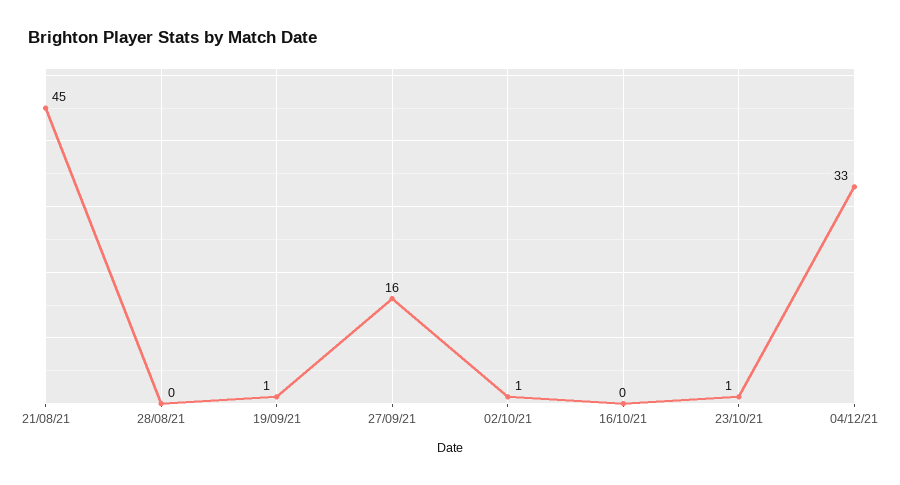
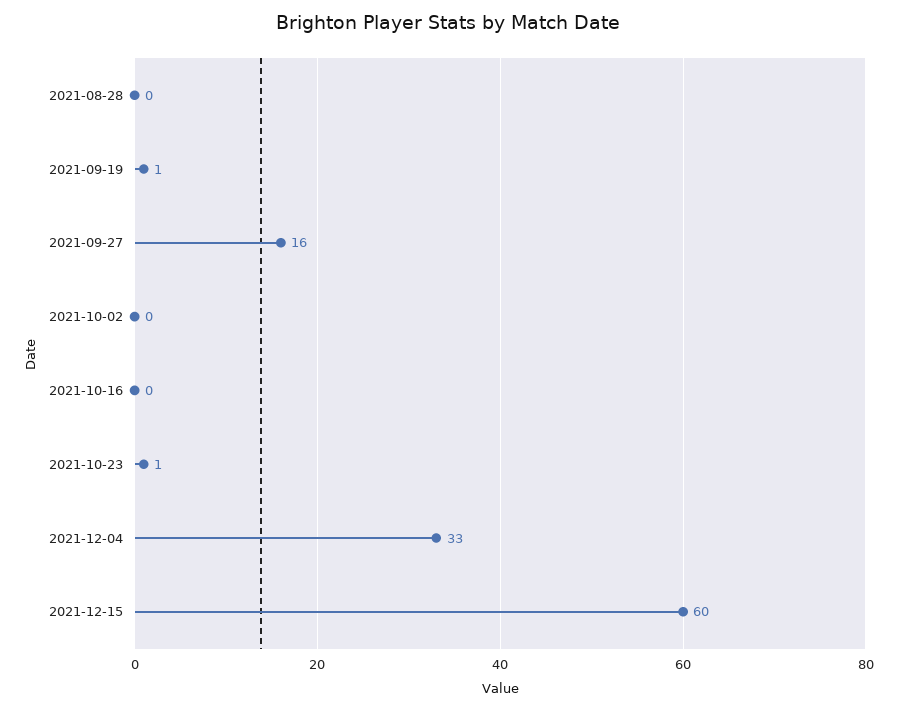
21/08/21: 45 -> none
02/10/21: 1 -> 0
2021-12-15: none -> 60

